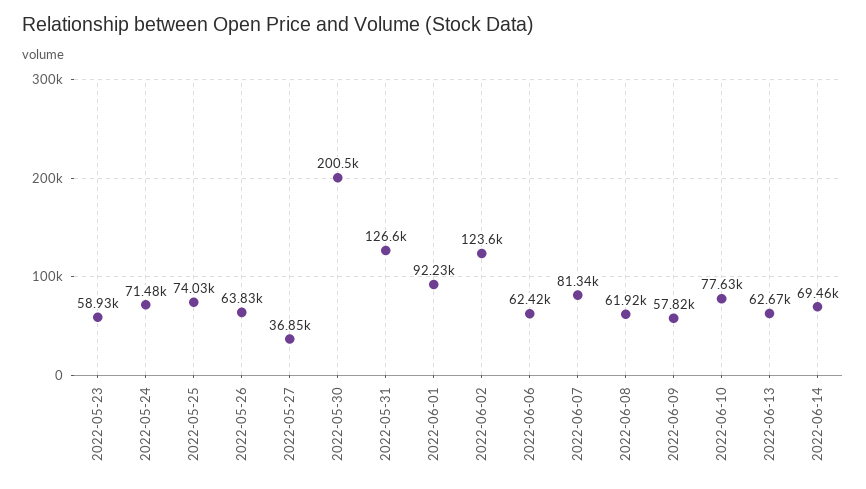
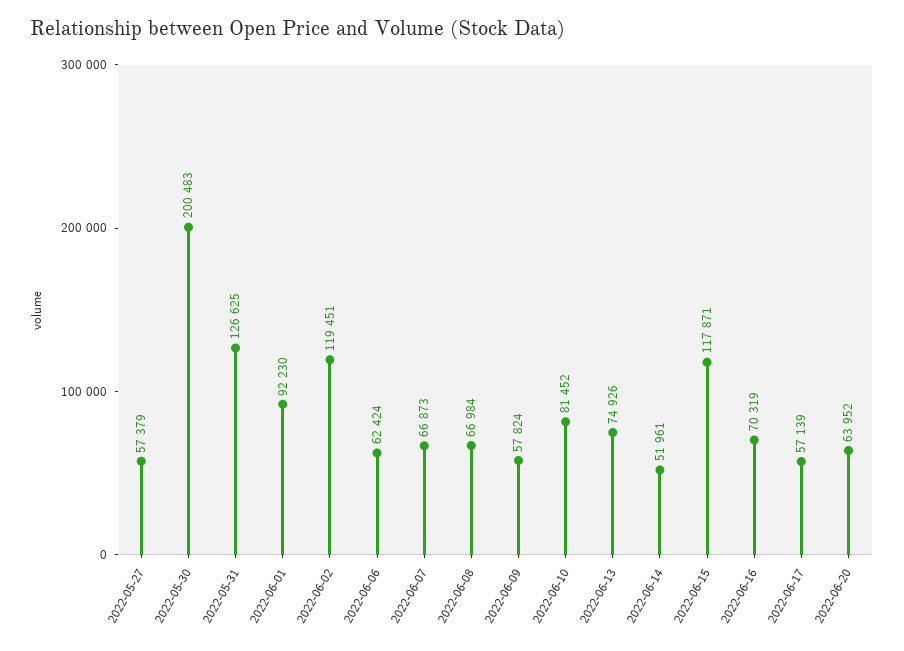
2022-05-23: 58930 -> none
2022-05-24: 71480 -> none
2022-05-25: 74030 -> none
2022-05-26: 63830 -> none
2022-05-27: 36850 -> 57379
2022-06-02: 123600 -> 119451
2022-06-07: 81340 -> 66873
2022-06-08: 61920 -> 66984
2022-06-10: 77630 -> 81452
2022-06-13: 62670 -> 74926
2022-06-14: 69460 -> 51961
2022-06-15: none -> 117871
2022-06-16: none -> 70319
2022-06-17: none -> 57139
2022-06-20: none -> 63952

